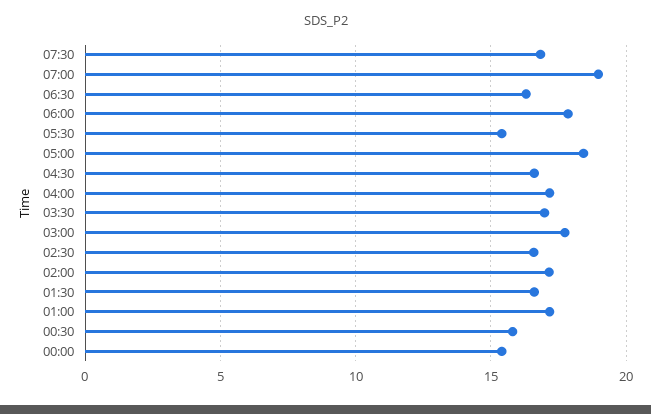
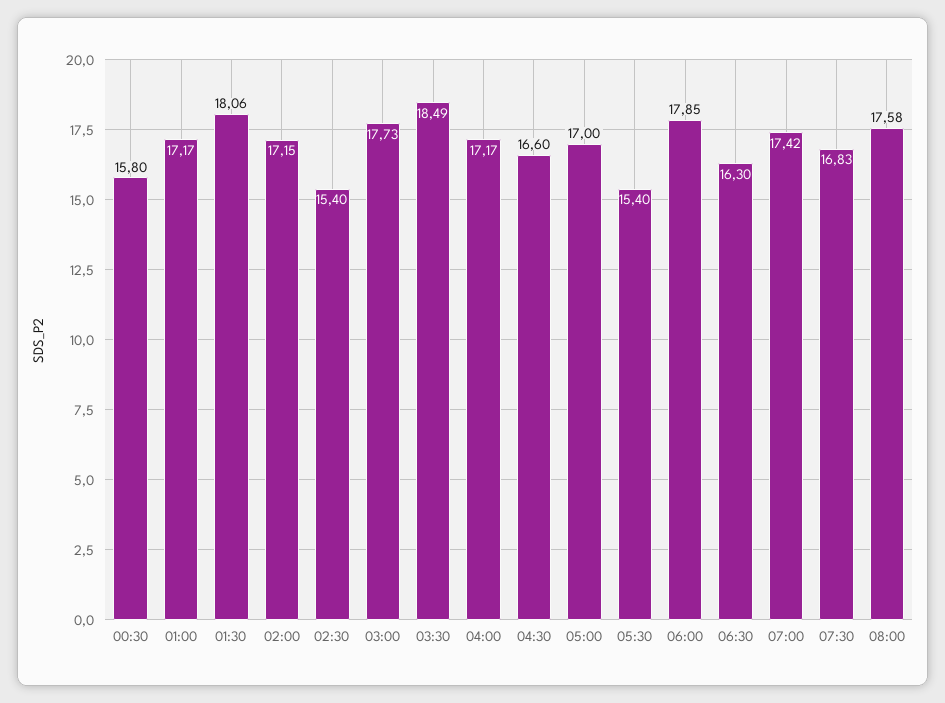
07:00: 19 -> 17.42
05:00: 18.5 -> 17
03:30: 17 -> 18.49
02:30: 16.5 -> 15.4
01:30: 16.5 -> 18.06
00:00: 15.5 -> none
08:00: none -> 17.58

